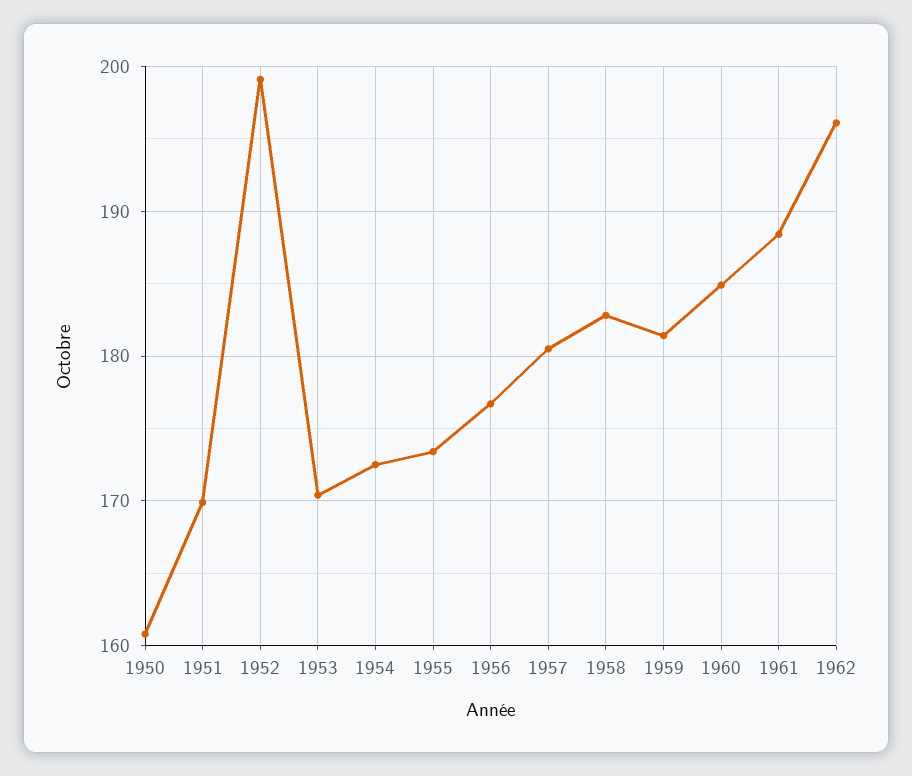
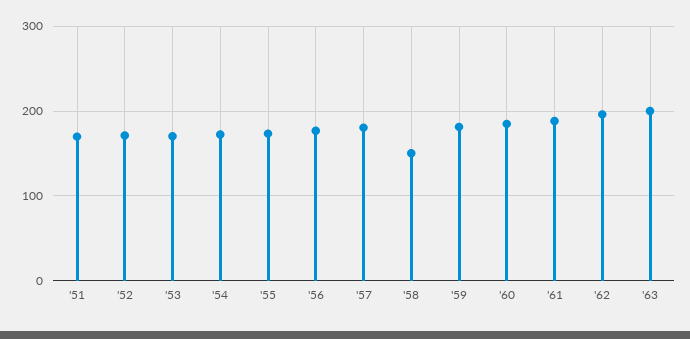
1950: 161 -> none
1952: 199 -> 170
1958: 183 -> 150
'63: none -> 200

